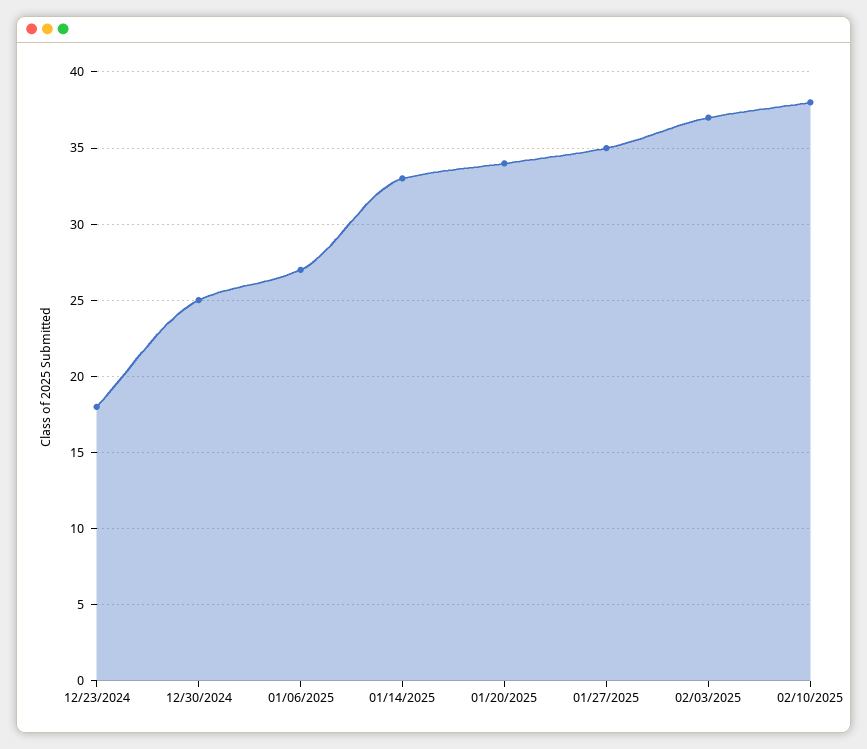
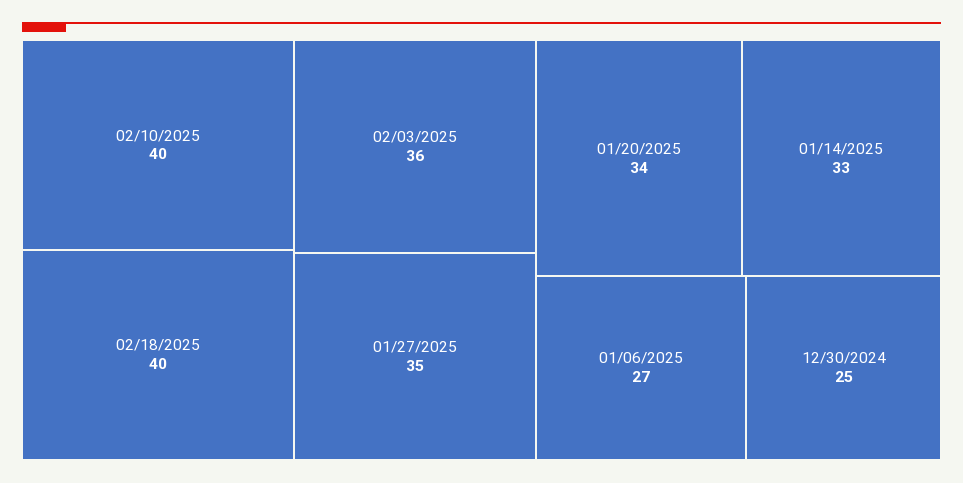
12/23/2024: 18 -> none
02/03/2025: 37 -> 36
02/10/2025: 38 -> 40
02/18/2025: none -> 40

